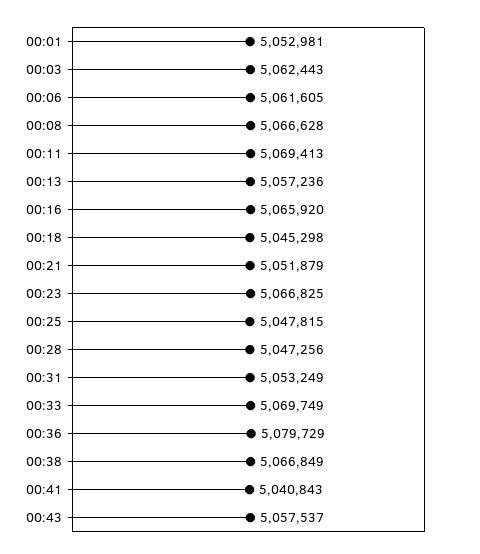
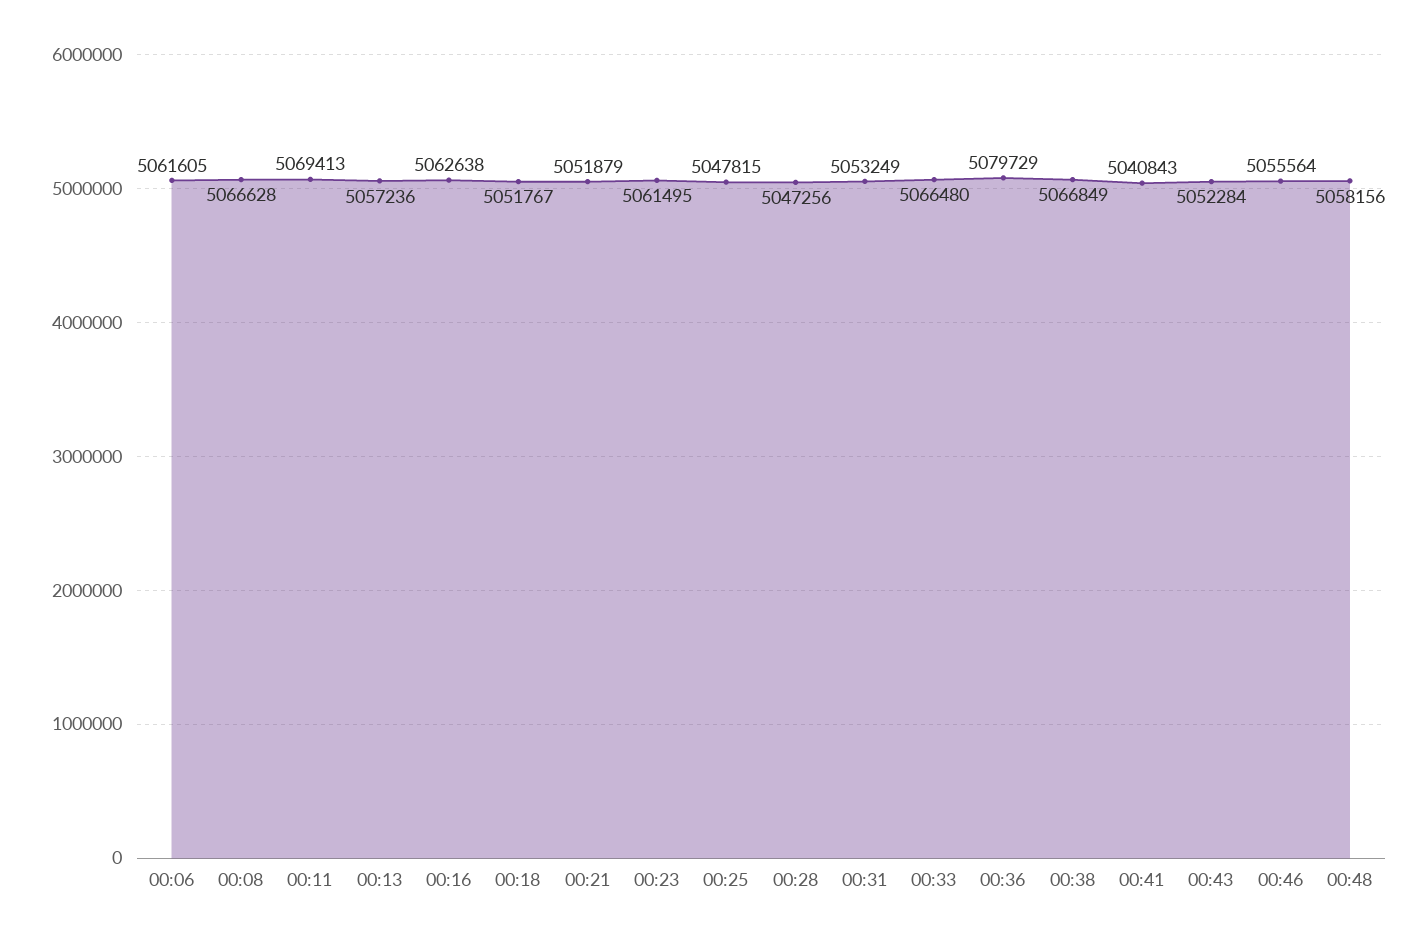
00:01: 5052981 -> none
00:03: 5062443 -> none
00:16: 5065920 -> 5062638
00:18: 5045298 -> 5051767
00:23: 5066825 -> 5061495
00:33: 5069749 -> 5066480
00:43: 5057537 -> 5052284
00:46: none -> 5055564
00:48: none -> 5058156

